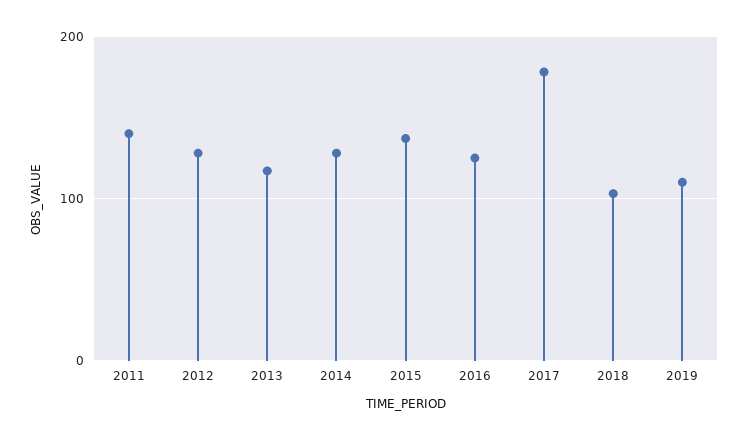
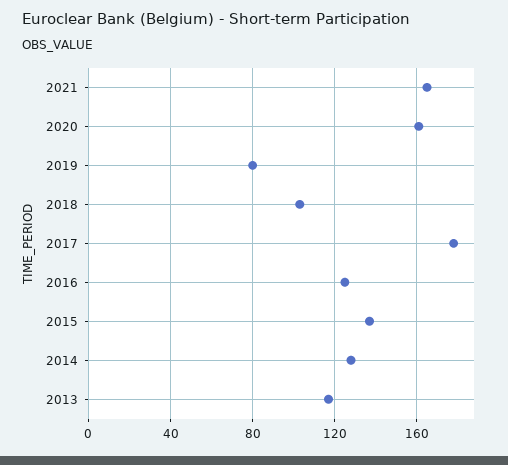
2011: 140 -> none
2012: 130 -> none
2019: 110 -> 80
2021: none -> 165
2020: none -> 160

